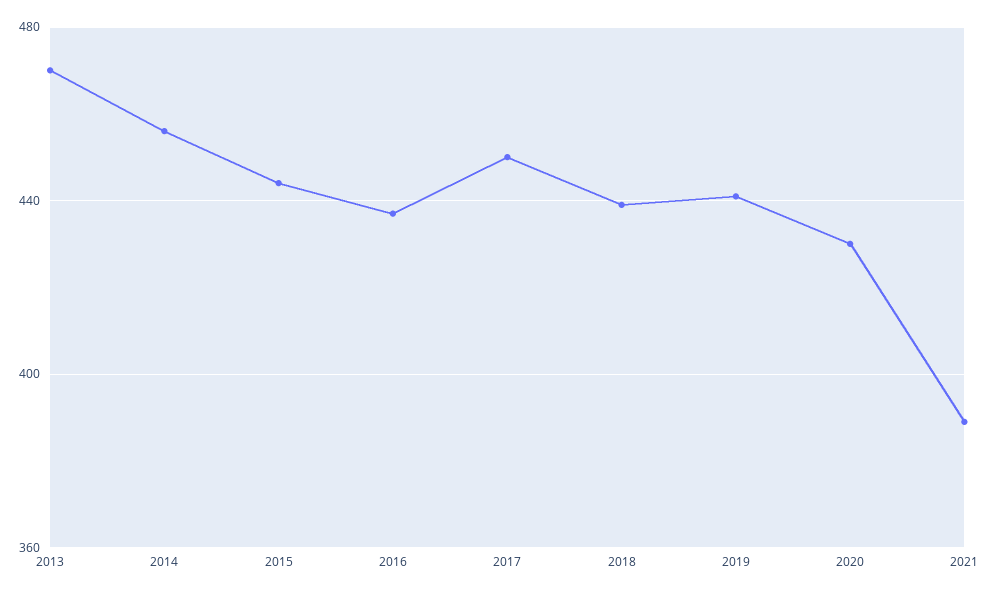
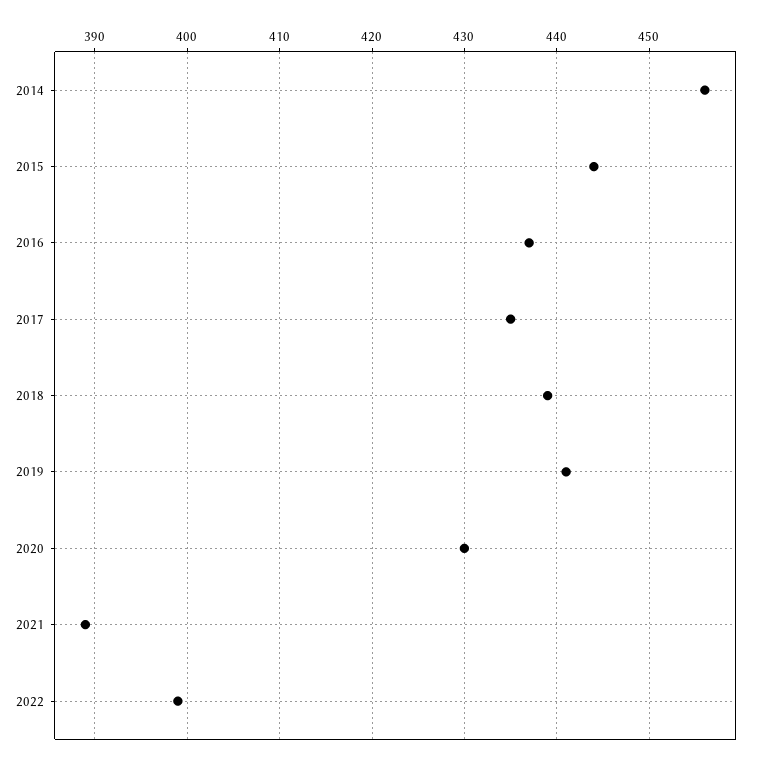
2013: 470 -> none
2017: 450 -> 435
2022: none -> 399

